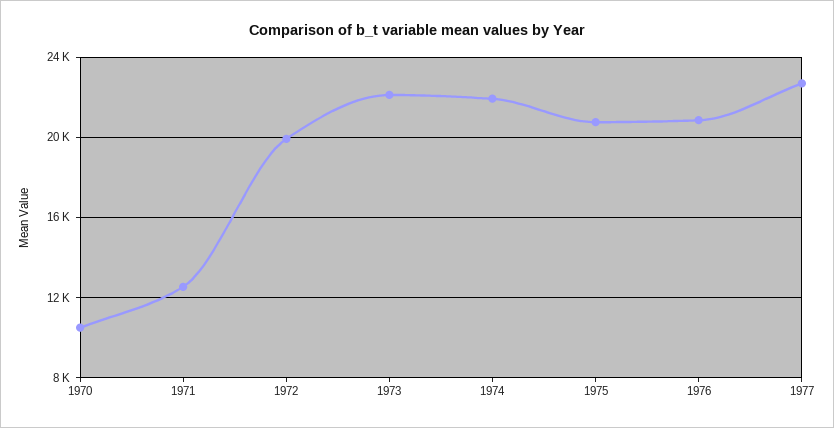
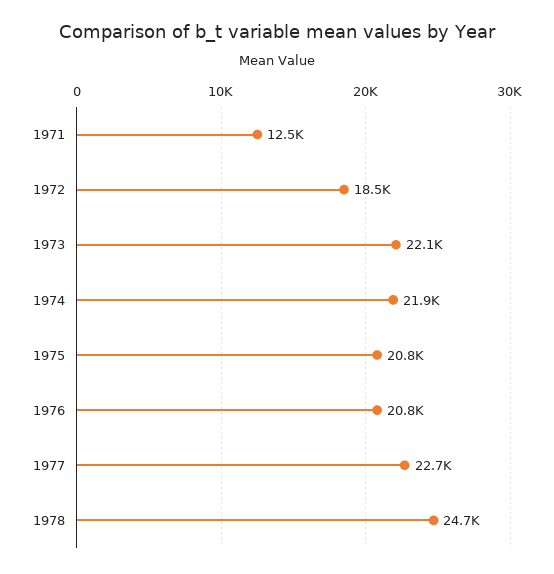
1970: 10500 -> none
1972: 20000 -> 18500
1978: none -> 24700

